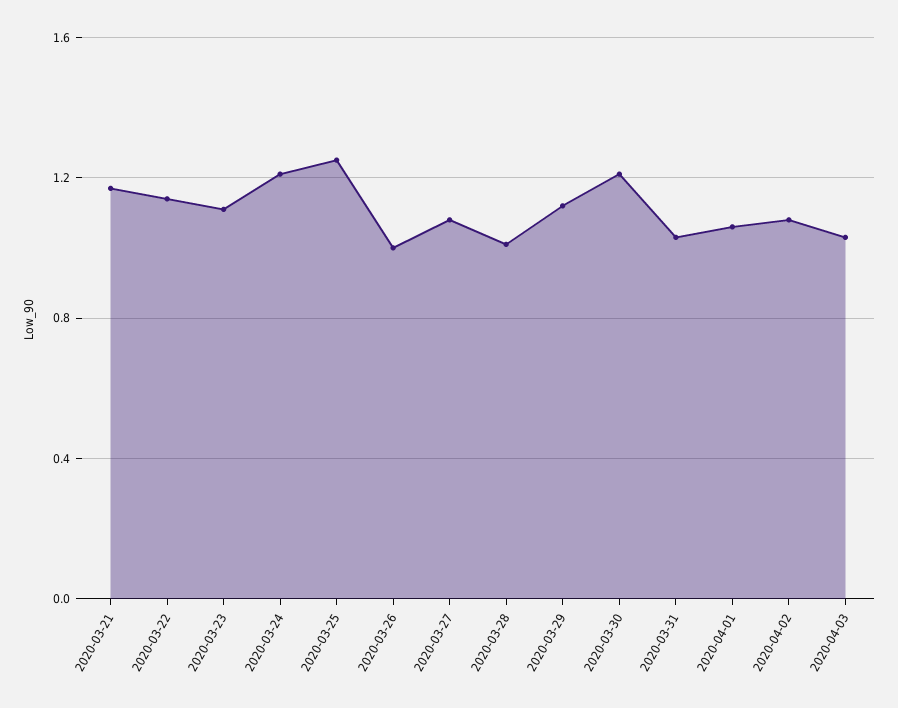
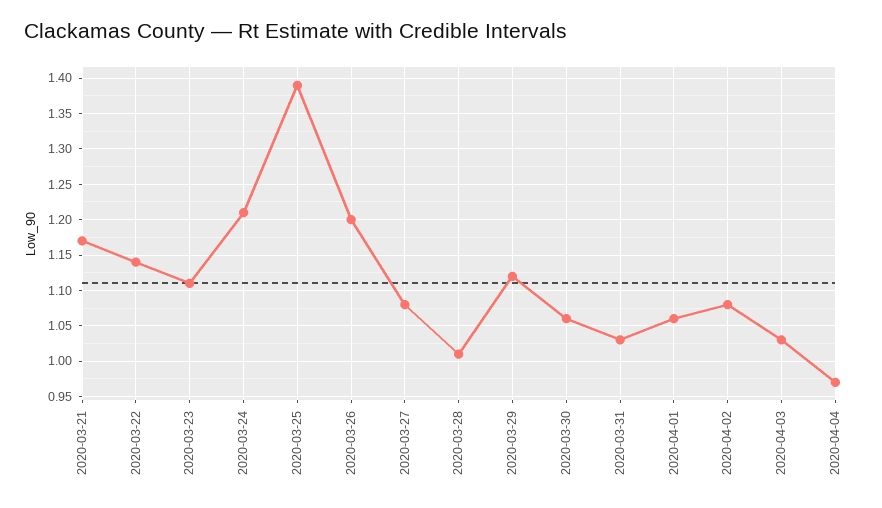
2020-03-25: 1.25 -> 1.39
2020-03-26: 1 -> 1.2
2020-03-30: 1.2 -> 1.06
2020-04-04: none -> 0.97

